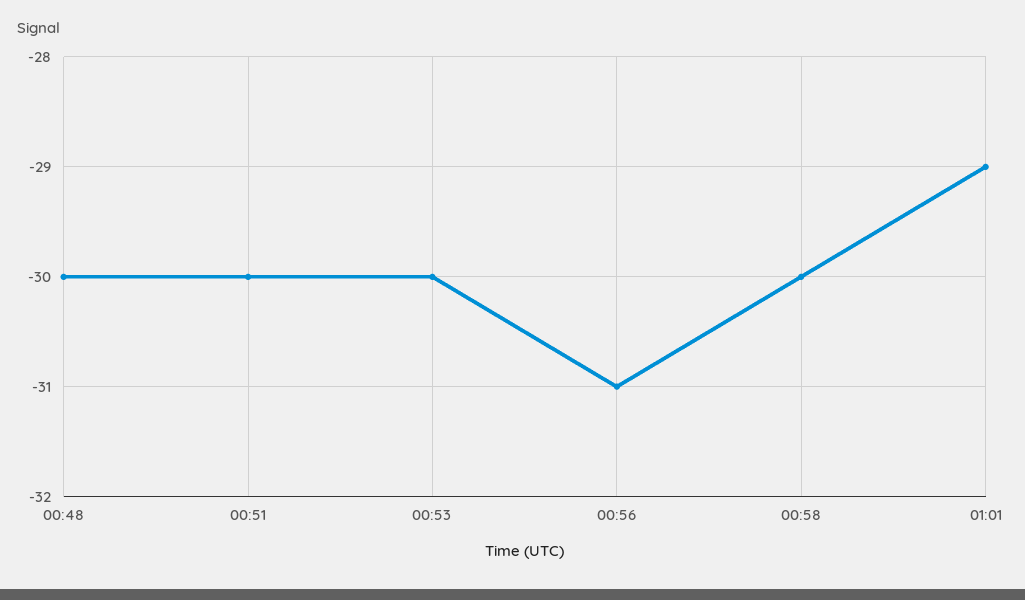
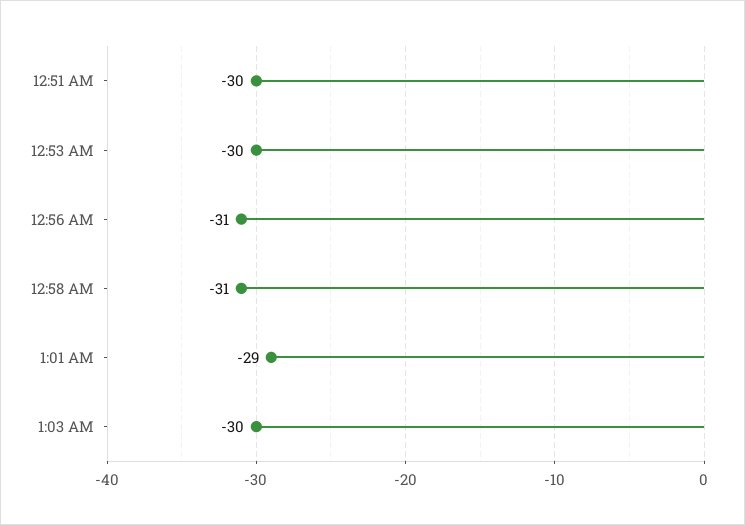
00:48: -30 -> none
00:58: -30 -> -31
1:03 AM: none -> -30

